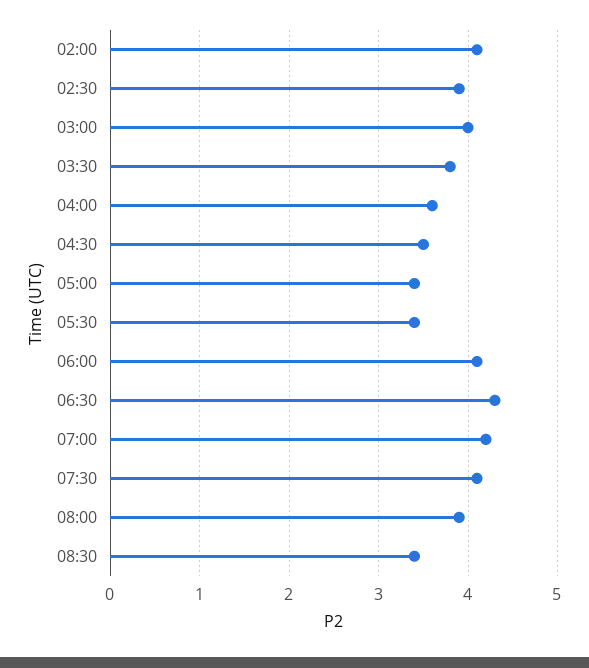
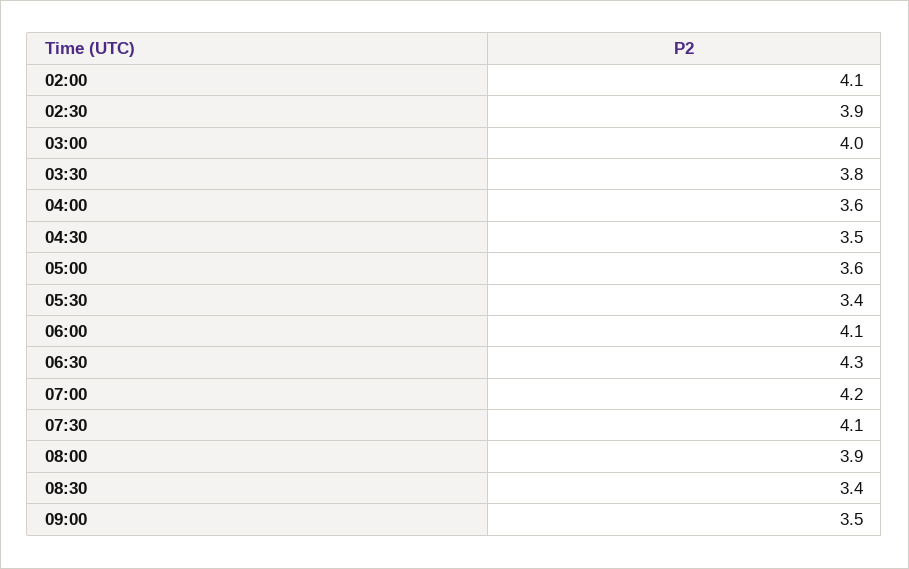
05:00: 3.4 -> 3.6
09:00: none -> 3.5

